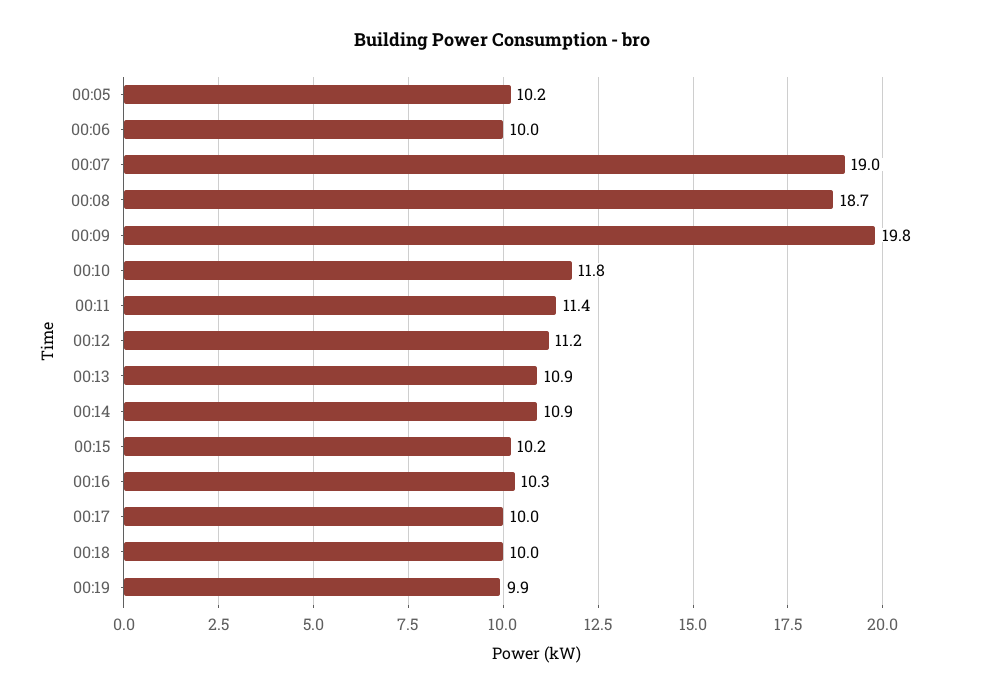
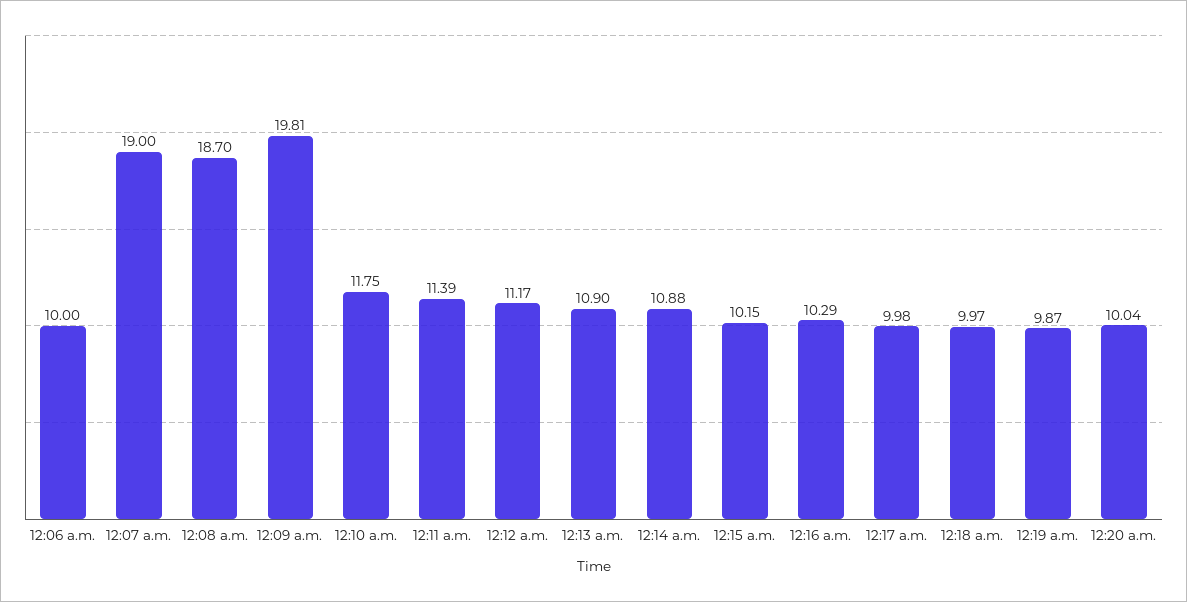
00:05: 10.2 -> none
12:20 a.m.: none -> 10.04

